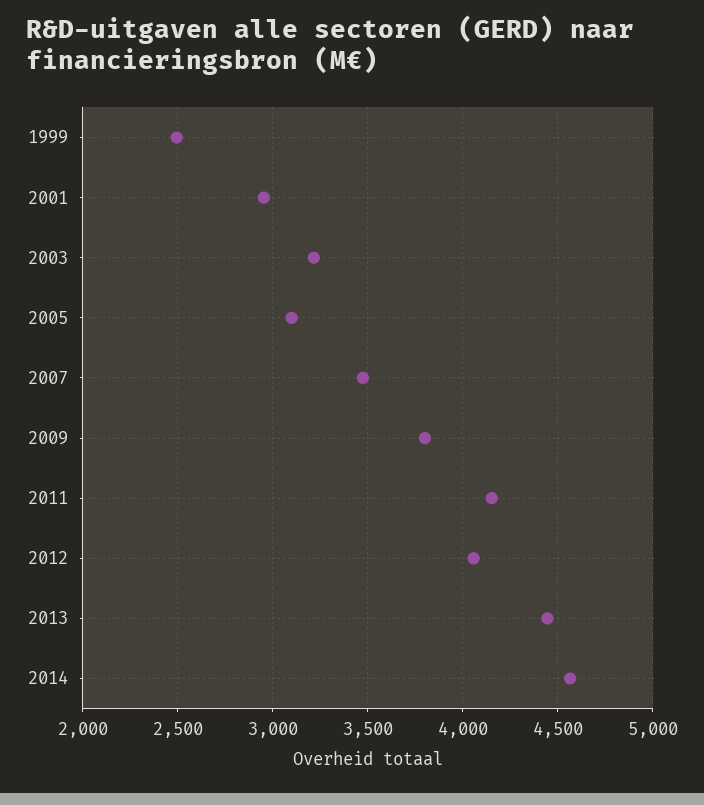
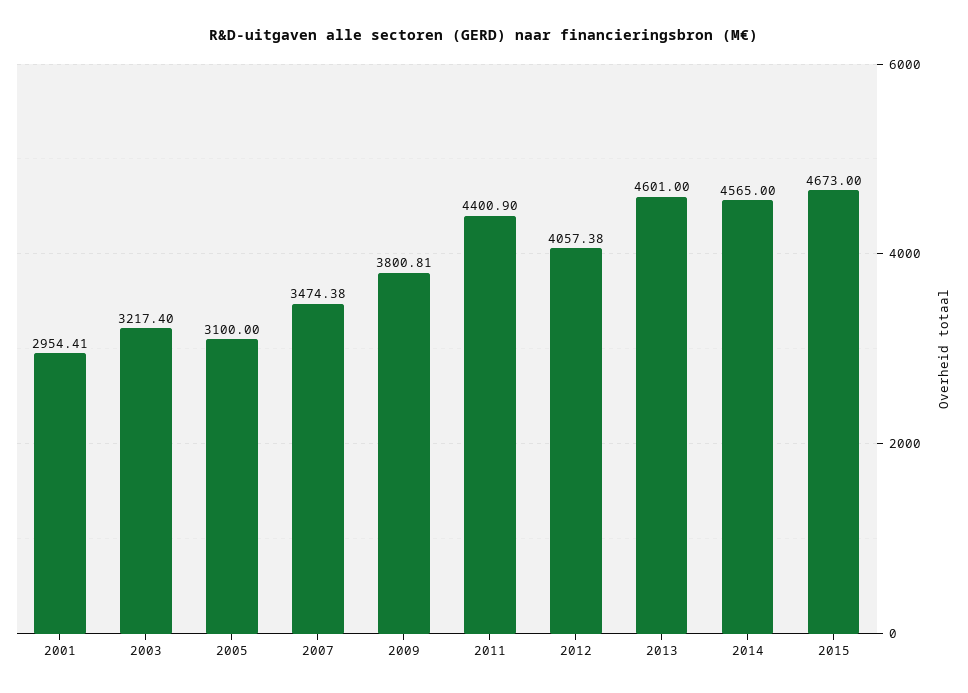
1999: 2500 -> none
2011: 4150 -> 4400.9
2013: 4450 -> 4601
2015: none -> 4673

